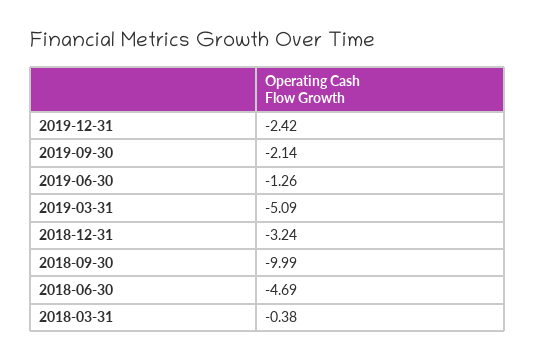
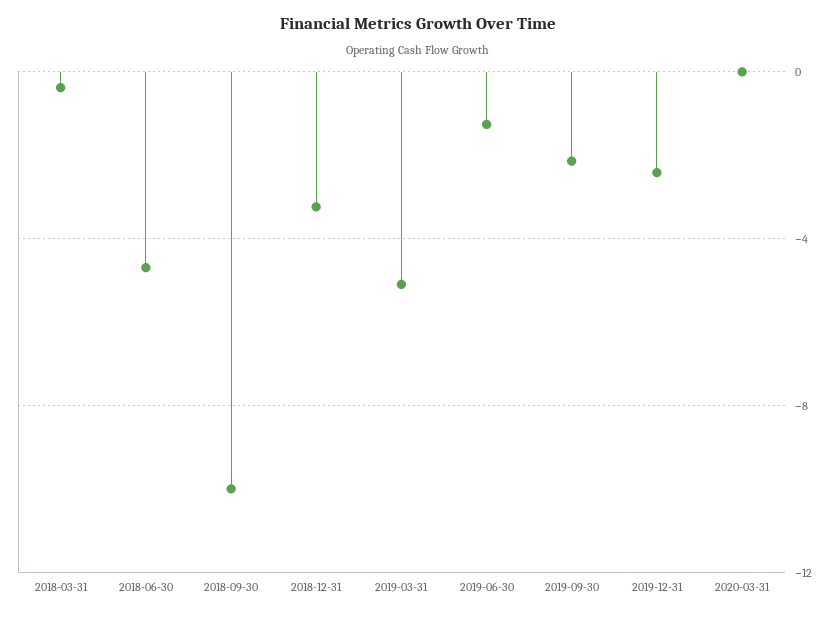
2020-03-31: none -> 0

